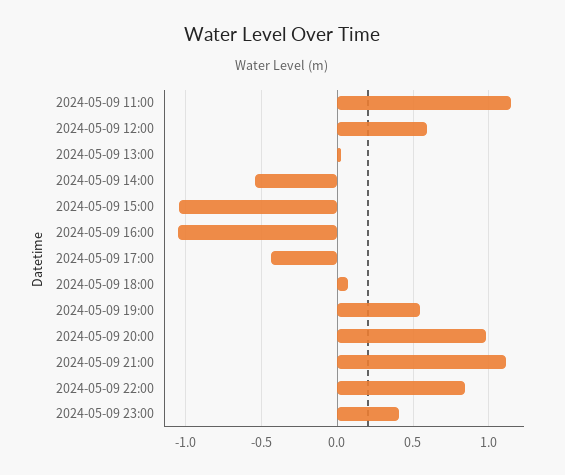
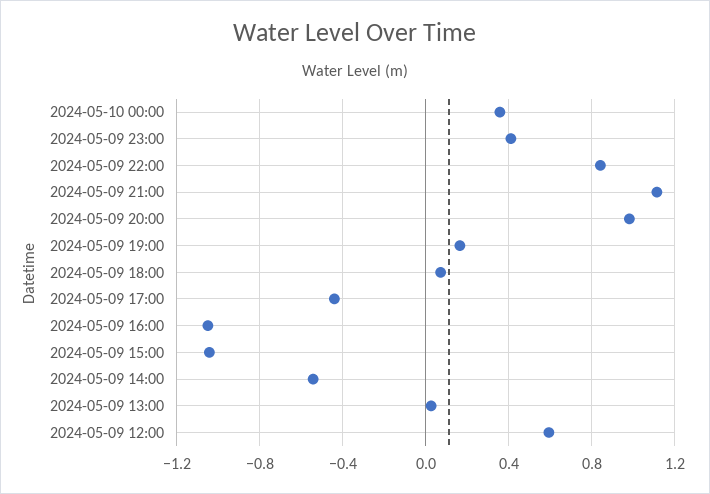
2024-05-09 11:00: 1.15 -> none
2024-05-09 19:00: 0.55 -> 0.15
2024-05-10 00:00: none -> 0.35

